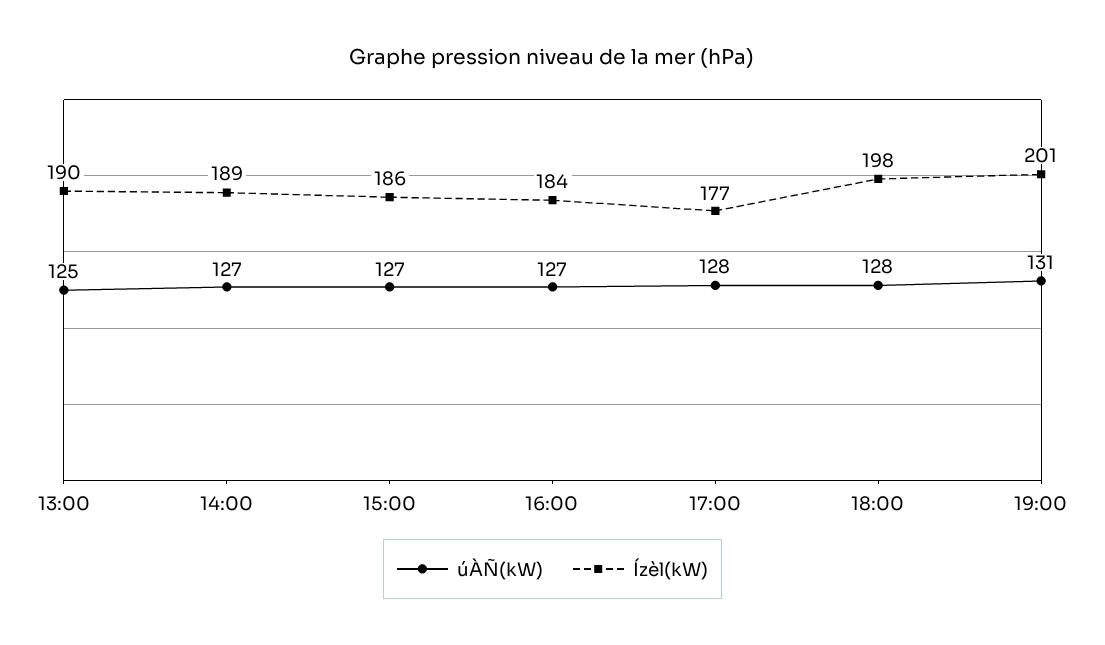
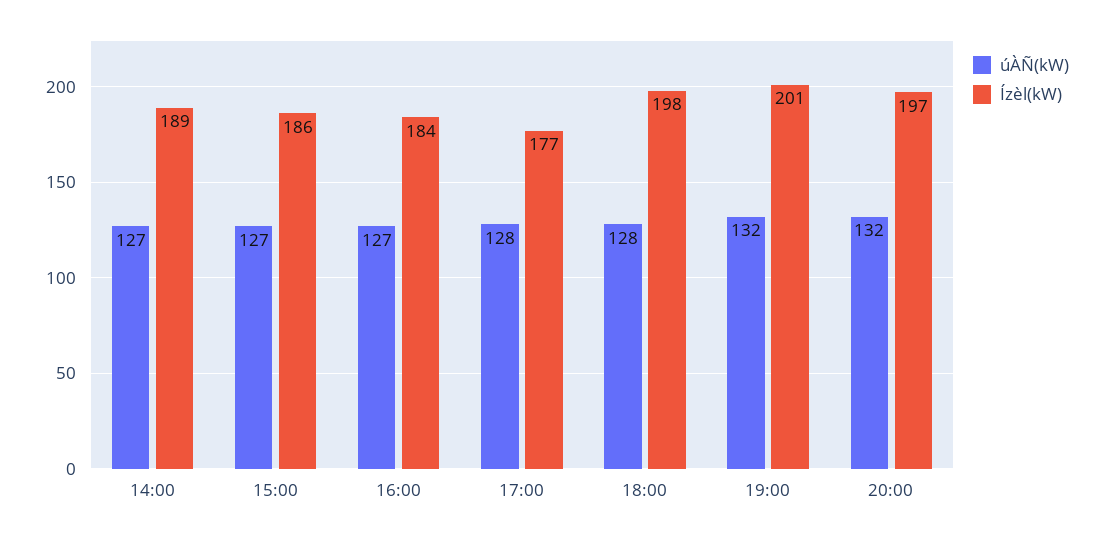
úÀÑ(kW), 13:00: 125 -> none
Ízèl(kW), 13:00: 190 -> none
úÀÑ(kW), 19:00: 131 -> 132
úÀÑ(kW), 20:00: none -> 132
Ízèl(kW), 20:00: none -> 197

